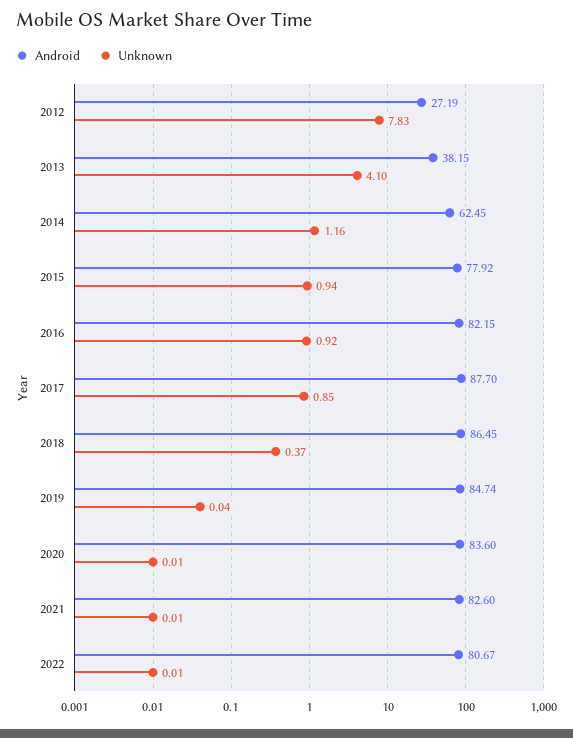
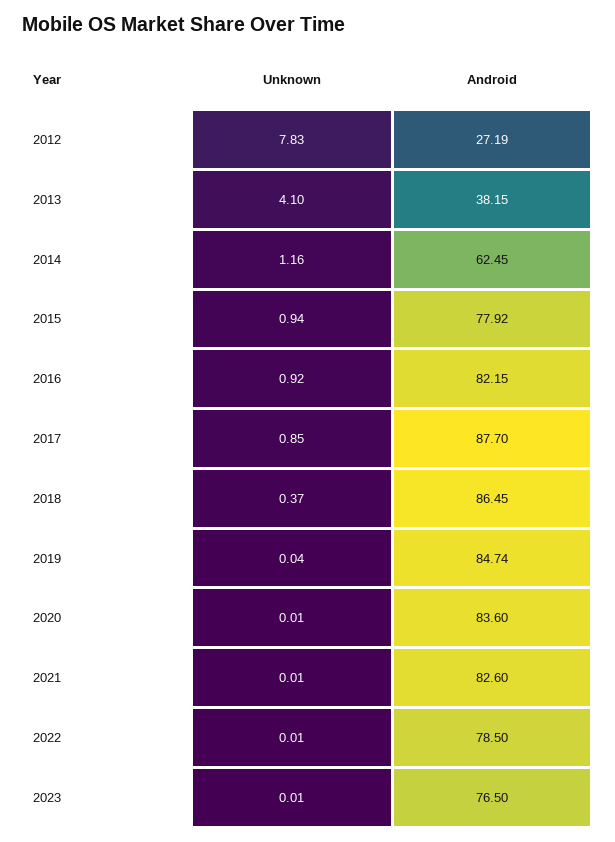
Android, 2022: 80.67 -> 78.5
Unknown, 2023: none -> 0.01
Android, 2023: none -> 76.5

